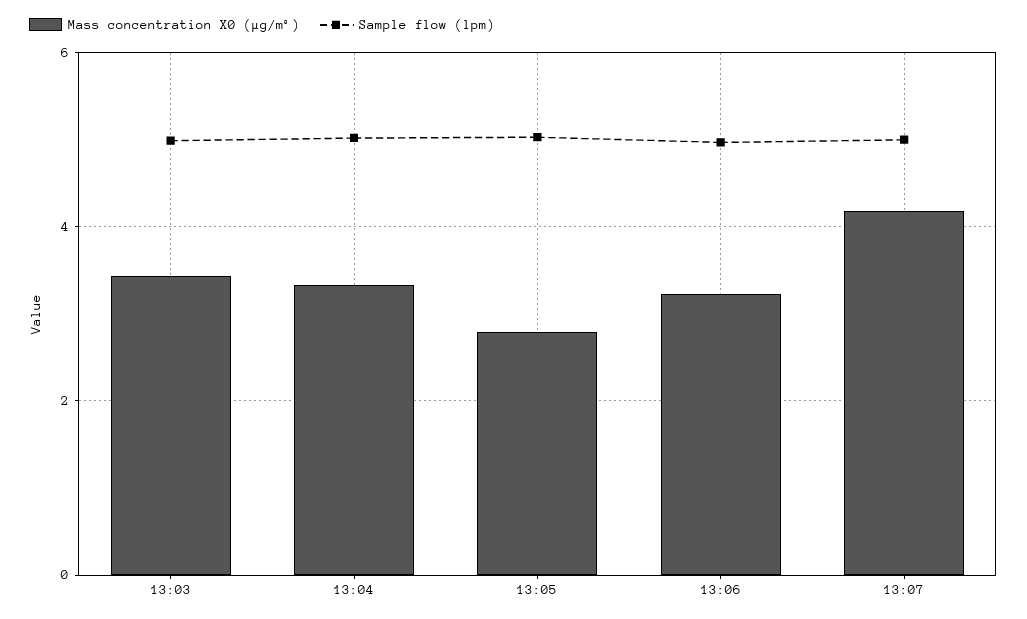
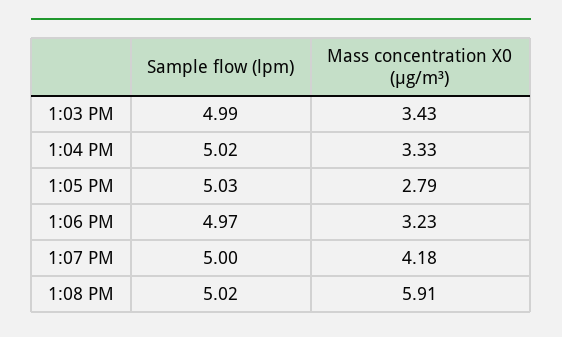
Sample flow (lpm), 1:08 PM: none -> 5.02
Mass concentration X0 (μg/m³), 1:08 PM: none -> 5.91

